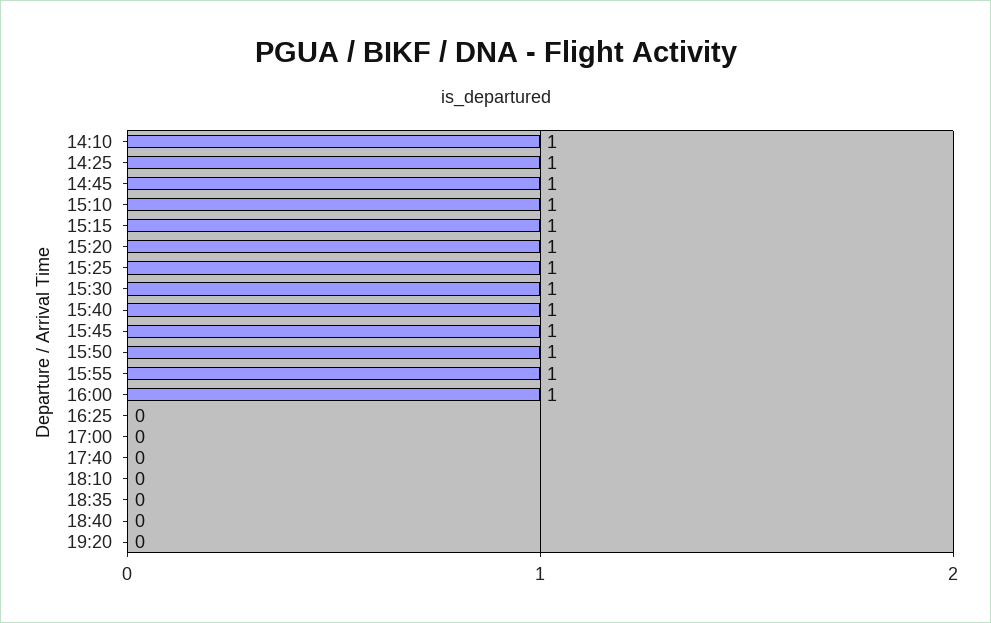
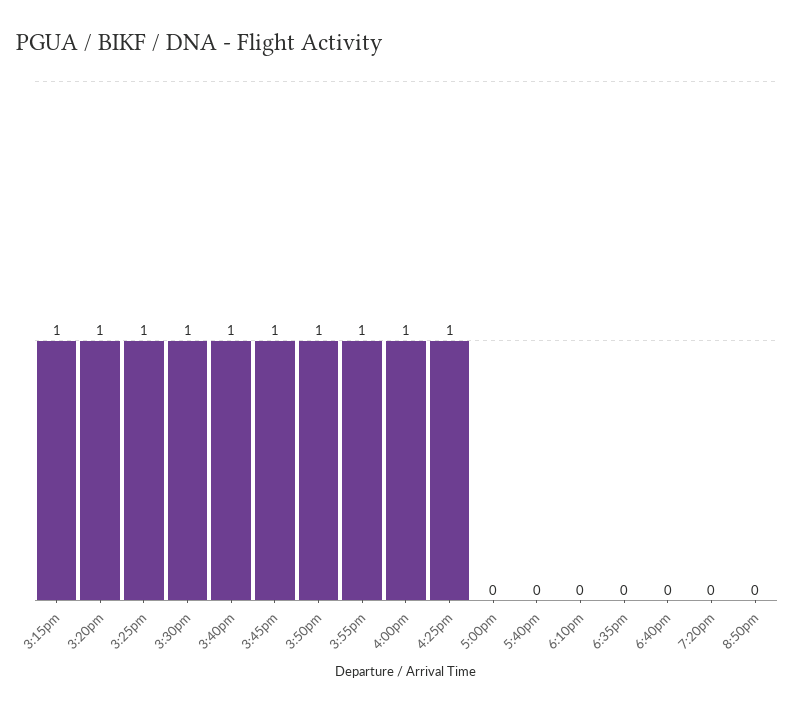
14:10: 1 -> none
14:25: 1 -> none
14:45: 1 -> none
15:10: 1 -> none
16:25: 0 -> 1
8:50pm: none -> 0

